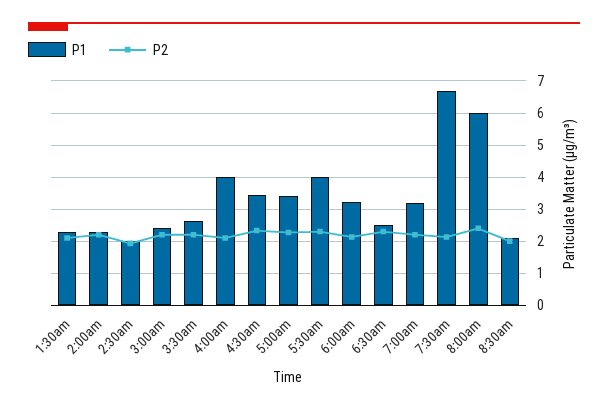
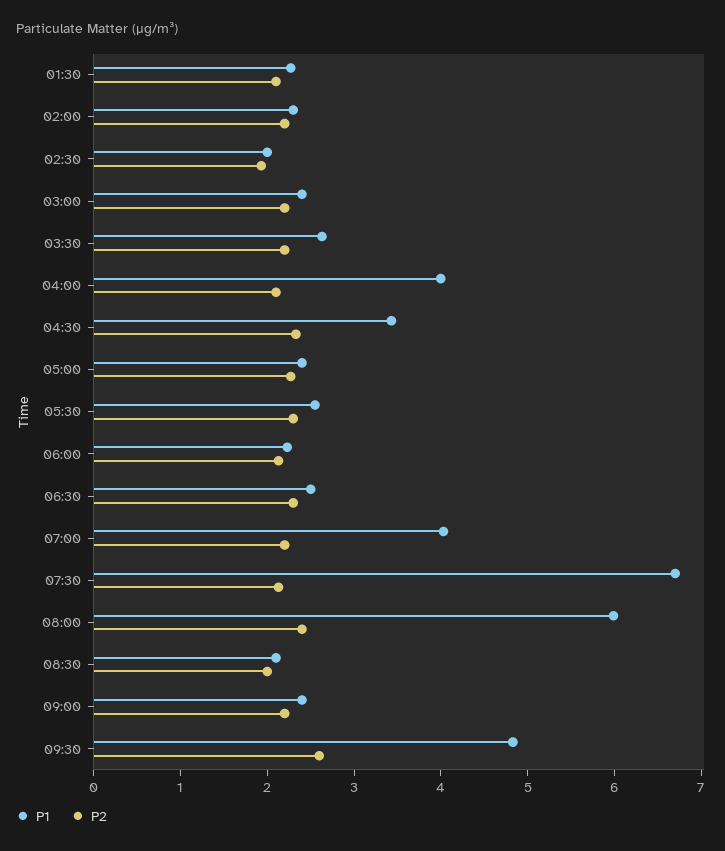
P1, 5:00am: 3.4 -> 2.4
P1, 5:30am: 4 -> 2.6
P1, 6:00am: 3.2 -> 2.2
P1, 7:00am: 3.2 -> 4
P1, 09:00: none -> 2.4
P2, 09:00: none -> 2.2
P1, 09:30: none -> 4.8
P2, 09:30: none -> 2.6

